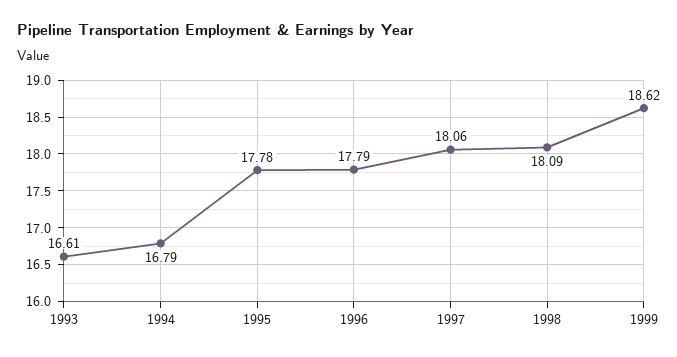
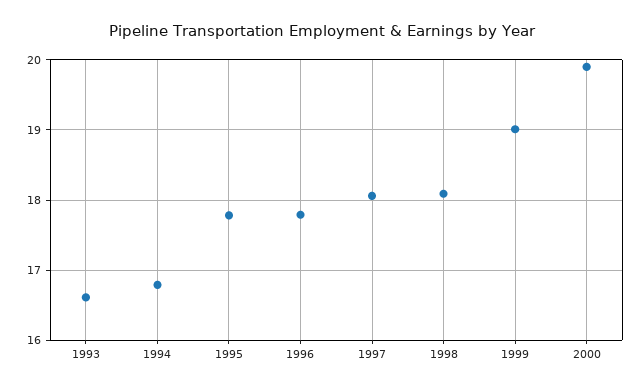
1999: 18.62 -> 19
2000: none -> 19.9

